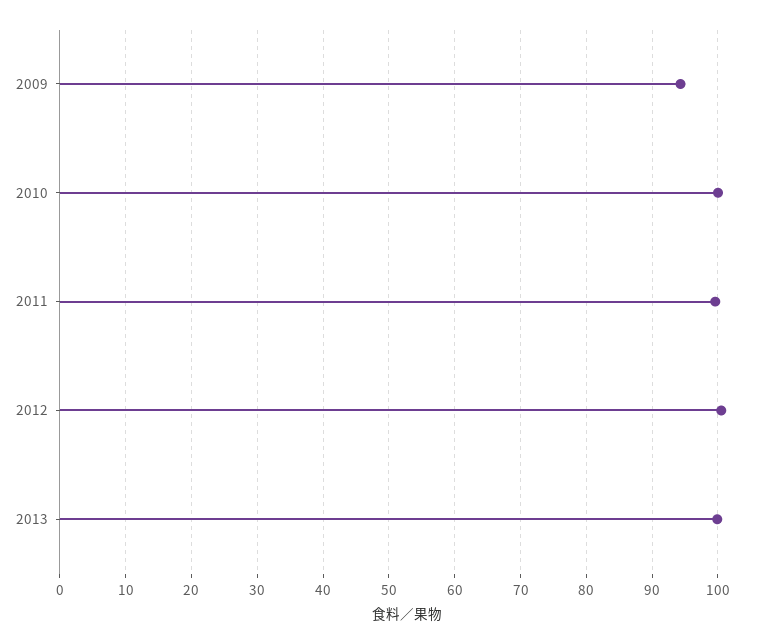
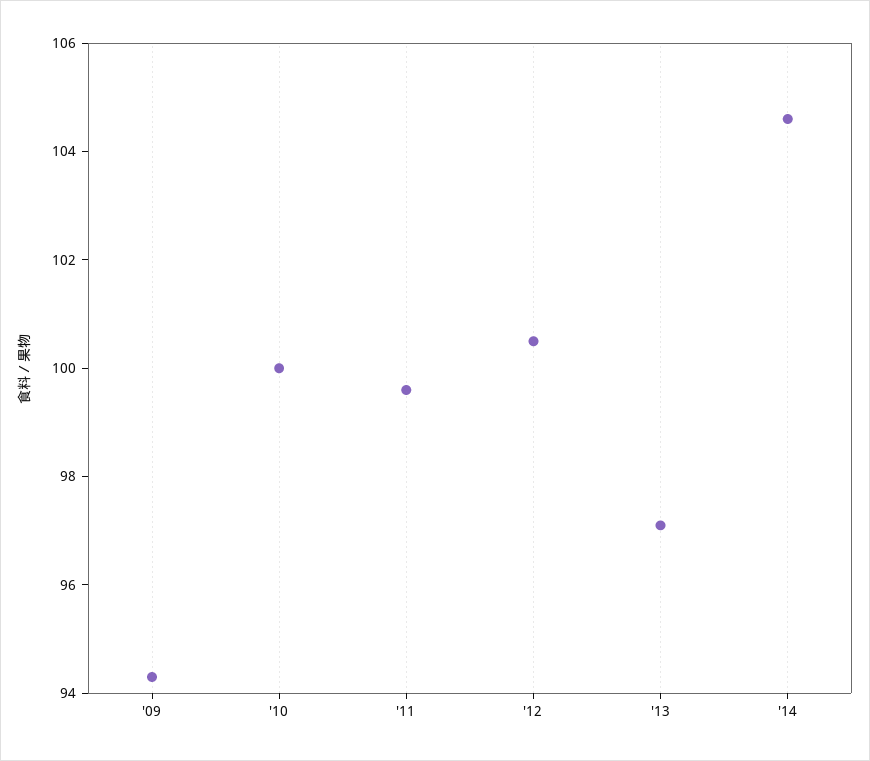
2013: 100 -> 97
'14: none -> 104.5

